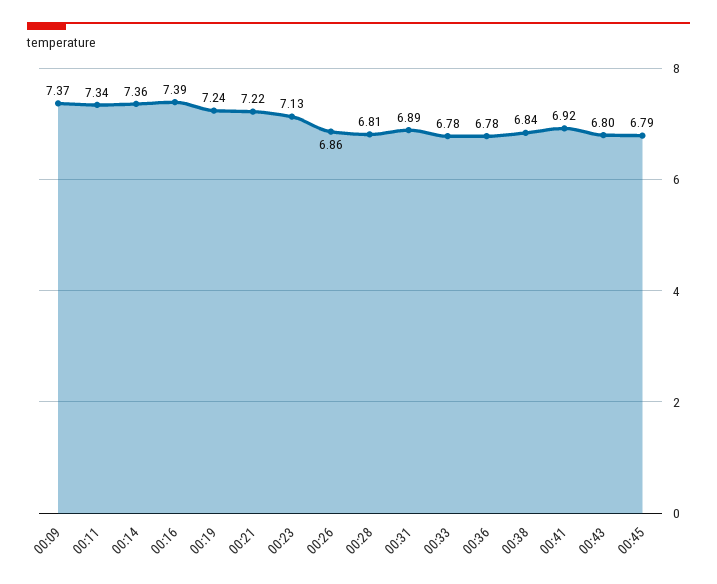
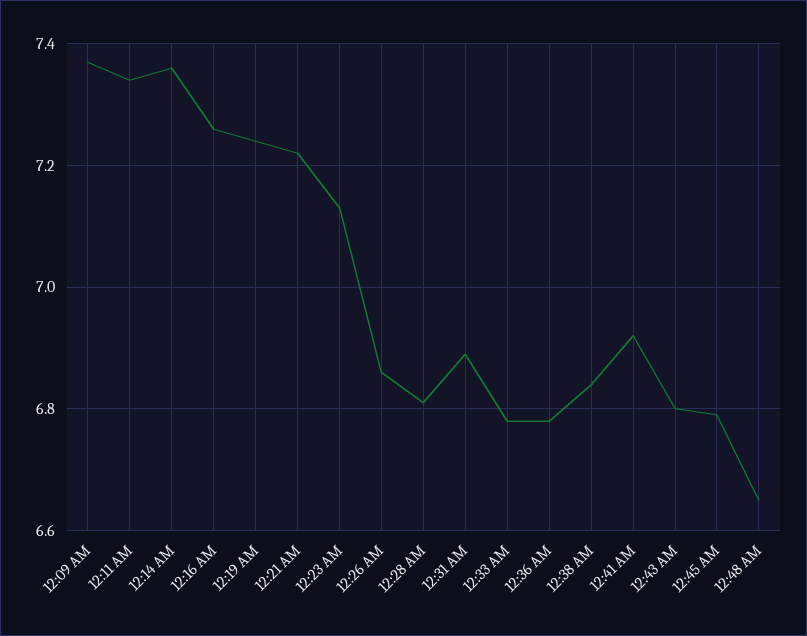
00:16: 7.39 -> 7.25
12:48 AM: none -> 6.65

